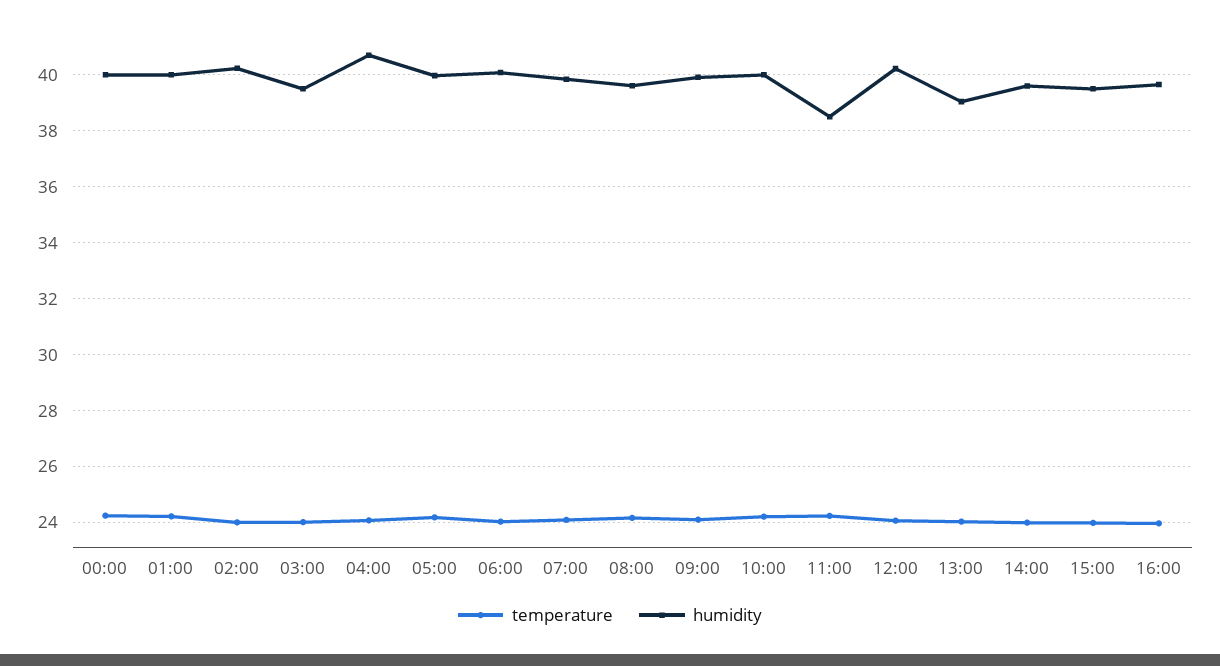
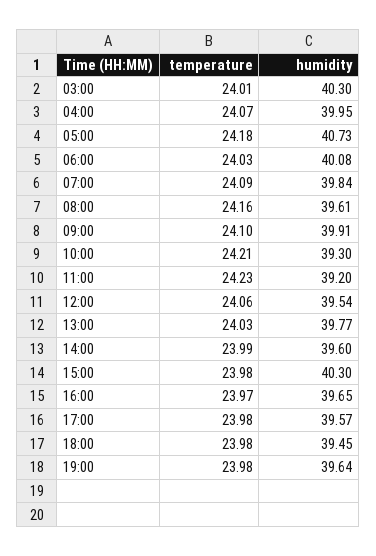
temperature, 00:00: 24.25 -> none
humidity, 00:00: 40 -> none
temperature, 01:00: 24.25 -> none
humidity, 01:00: 40 -> none
temperature, 02:00: 24 -> none
humidity, 02:00: 40.25 -> none
humidity, 03:00: 39.5 -> 40.3
humidity, 04:00: 40.75 -> 39.95
humidity, 05:00: 40 -> 40.73
humidity, 10:00: 40 -> 39.3
humidity, 11:00: 38.5 -> 39.2
humidity, 12:00: 40.25 -> 39.54
humidity, 13:00: 39 -> 39.77
humidity, 15:00: 39.5 -> 40.3
temperature, 17:00: none -> 23.98
humidity, 17:00: none -> 39.57
temperature, 18:00: none -> 23.98
humidity, 18:00: none -> 39.45
temperature, 19:00: none -> 23.98
humidity, 19:00: none -> 39.64

